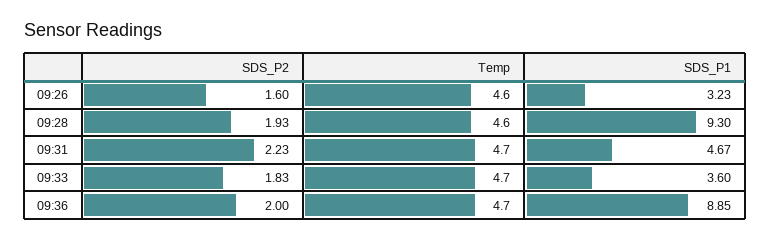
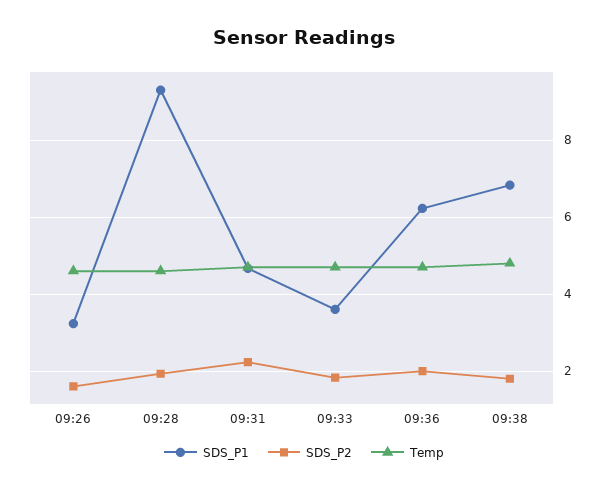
SDS_P1, 09:36: 8.85 -> 6.2
SDS_P1, 09:38: none -> 6.8
SDS_P2, 09:38: none -> 1.8
Temp, 09:38: none -> 4.8

